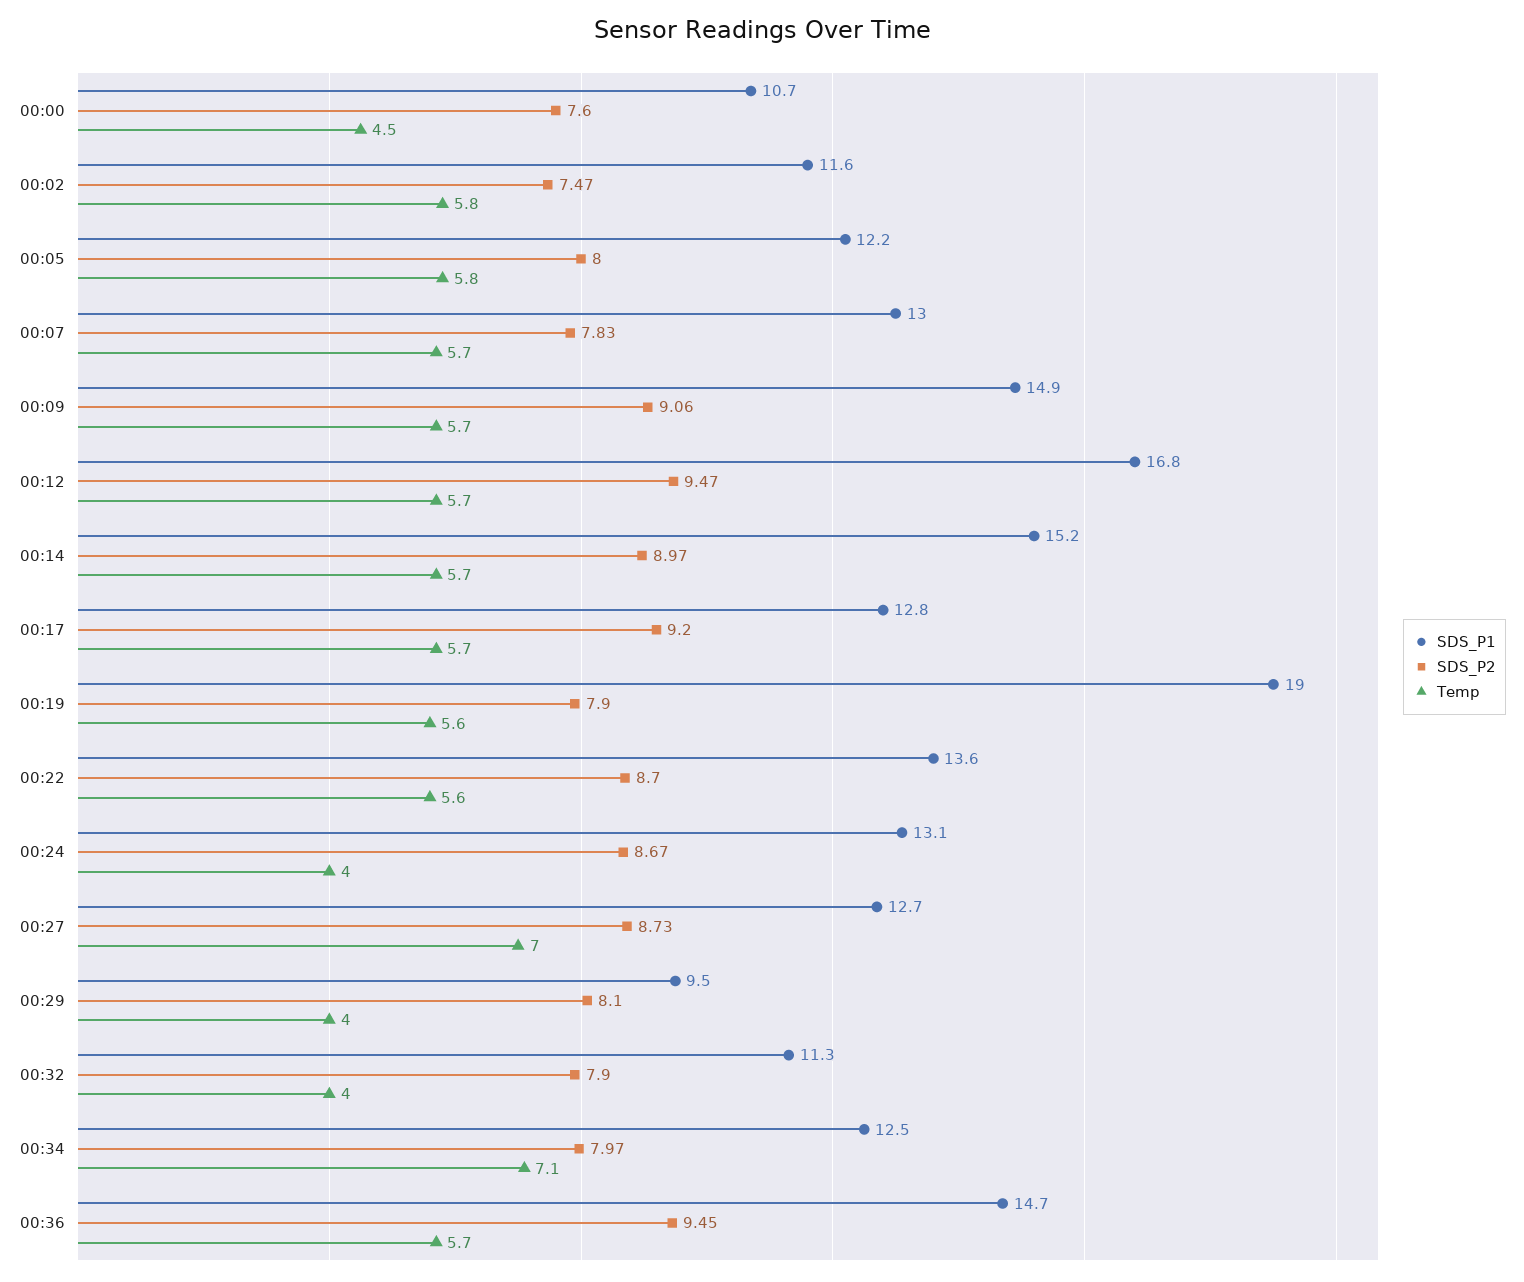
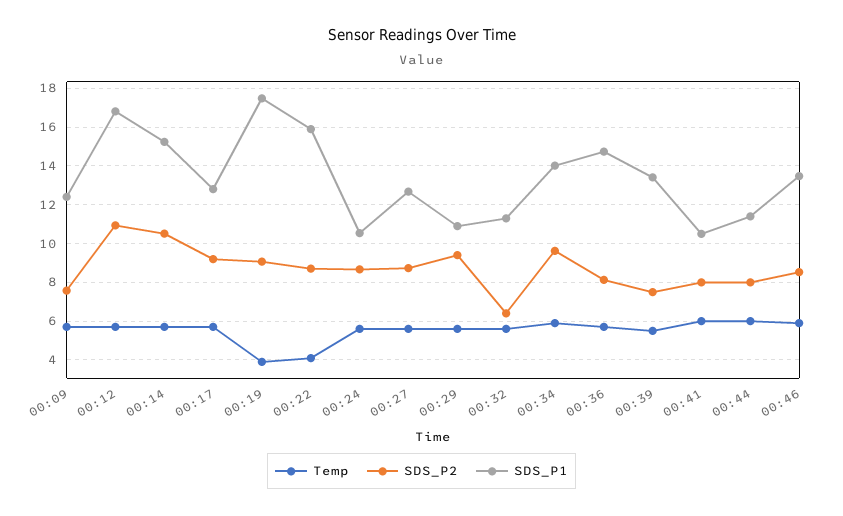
SDS_P1, 00:00: 10.7 -> none
SDS_P2, 00:00: 7.6 -> none
Temp, 00:00: 4.5 -> none
SDS_P1, 00:02: 11.6 -> none
SDS_P2, 00:02: 7.47 -> none
Temp, 00:02: 5.8 -> none
SDS_P1, 00:05: 12.2 -> none
SDS_P2, 00:05: 8 -> none
Temp, 00:05: 5.8 -> none
SDS_P1, 00:07: 13 -> none
SDS_P2, 00:07: 7.83 -> none
Temp, 00:07: 5.7 -> none
SDS_P1, 00:09: 14.9 -> 12.5
SDS_P2, 00:09: 9.06 -> 7.5
SDS_P2, 00:12: 9.47 -> 11
SDS_P2, 00:14: 8.97 -> 10.5
SDS_P1, 00:19: 19 -> 17.5
SDS_P2, 00:19: 7.9 -> 9
Temp, 00:19: 5.6 -> 4
SDS_P1, 00:22: 13.6 -> 16
Temp, 00:22: 5.6 -> 4
SDS_P1, 00:24: 13.1 -> 10.5
Temp, 00:24: 4 -> 5.5
Temp, 00:27: 7 -> 5.5
SDS_P1, 00:29: 9.5 -> 11
SDS_P2, 00:29: 8.1 -> 9.5
Temp, 00:29: 4 -> 5.5
SDS_P2, 00:32: 7.9 -> 6.5
Temp, 00:32: 4 -> 5.5
SDS_P1, 00:34: 12.5 -> 14
SDS_P2, 00:34: 7.97 -> 9.5
Temp, 00:34: 7.1 -> 6
SDS_P2, 00:36: 9.45 -> 8
Temp, 00:39: none -> 5.5
SDS_P2, 00:39: none -> 7.5
SDS_P1, 00:39: none -> 13.5
Temp, 00:41: none -> 6
SDS_P2, 00:41: none -> 8
SDS_P1, 00:41: none -> 10.5
Temp, 00:44: none -> 6
SDS_P2, 00:44: none -> 8
SDS_P1, 00:44: none -> 11.5
Temp, 00:46: none -> 6
SDS_P2, 00:46: none -> 8.5
SDS_P1, 00:46: none -> 13.5

